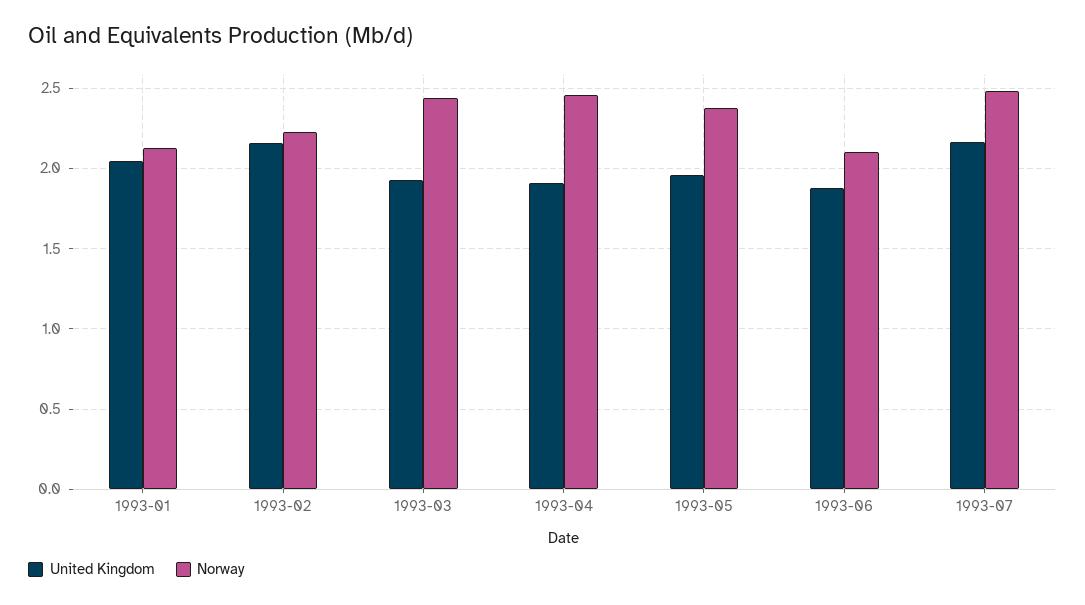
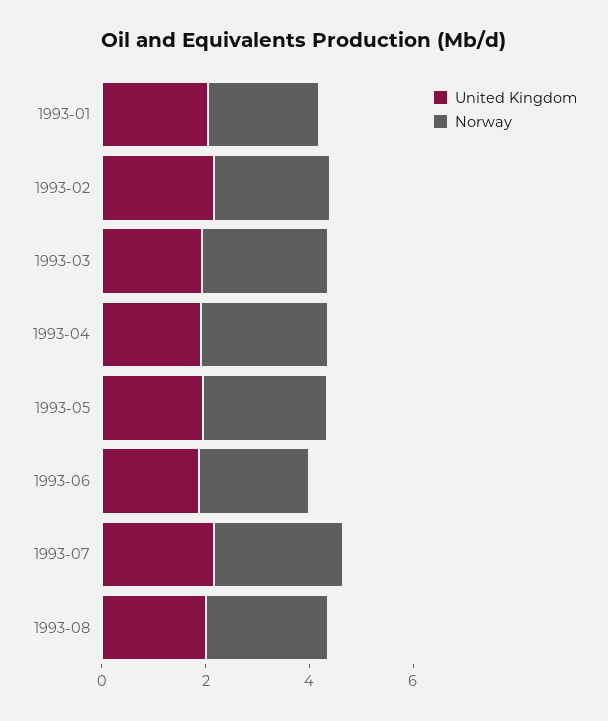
United Kingdom, 1993-08: none -> 2
Norway, 1993-08: none -> 2.5

